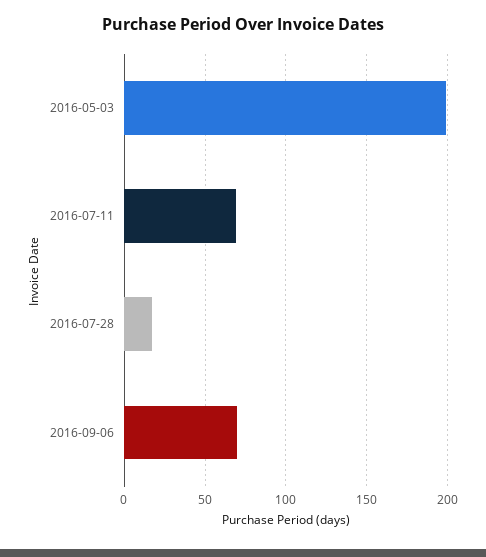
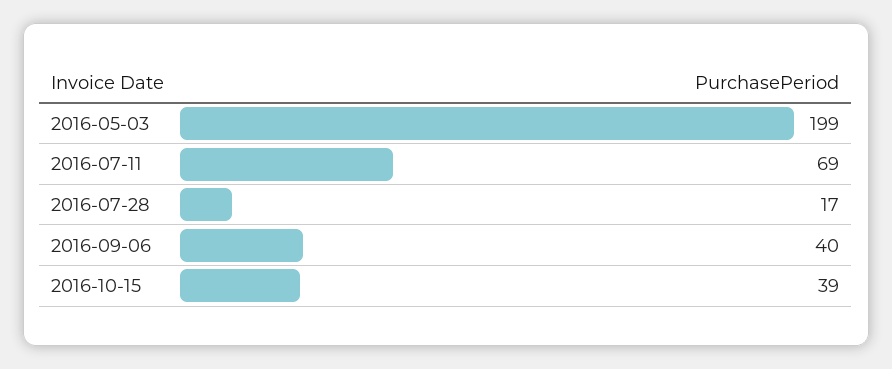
2016-09-06: 70 -> 40
2016-10-15: none -> 39

